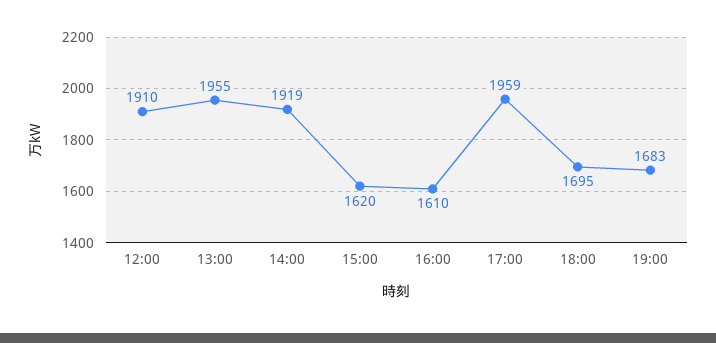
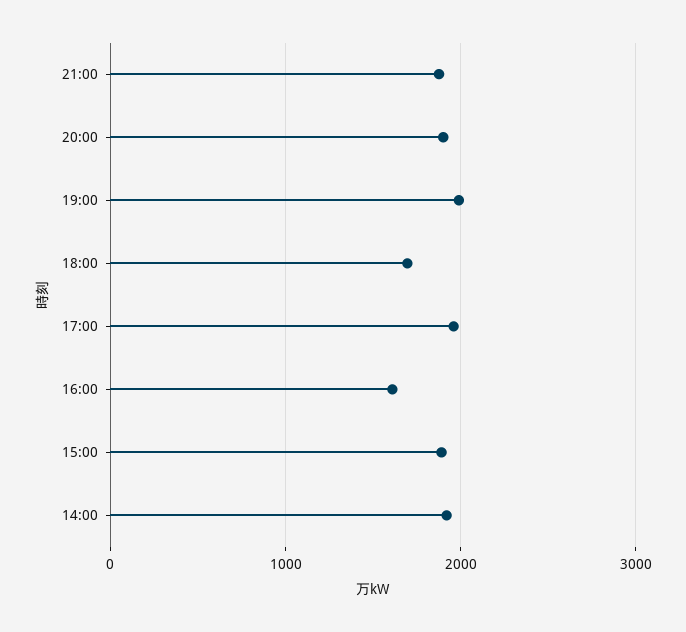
12:00: 1910 -> none
13:00: 1955 -> none
15:00: 1620 -> 1900
19:00: 1683 -> 2000
21:00: none -> 1900
20:00: none -> 1900

